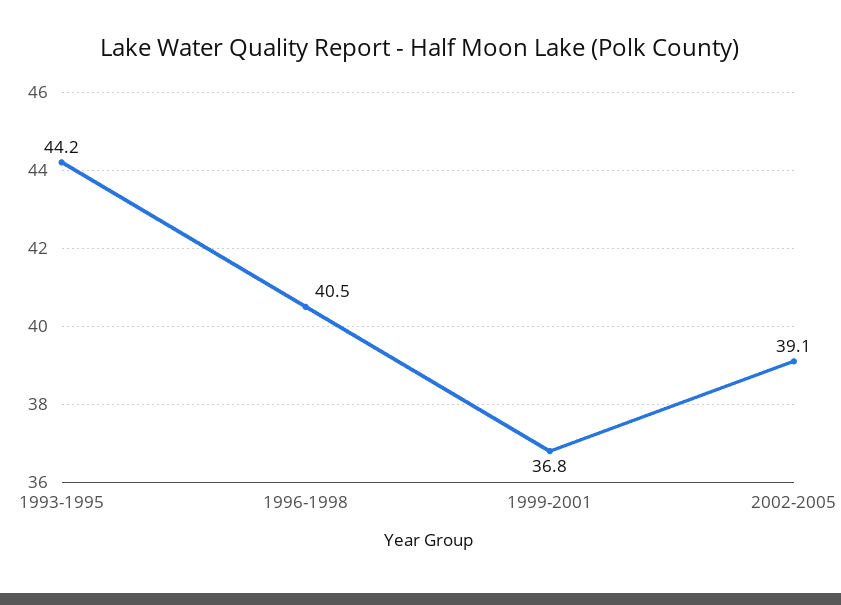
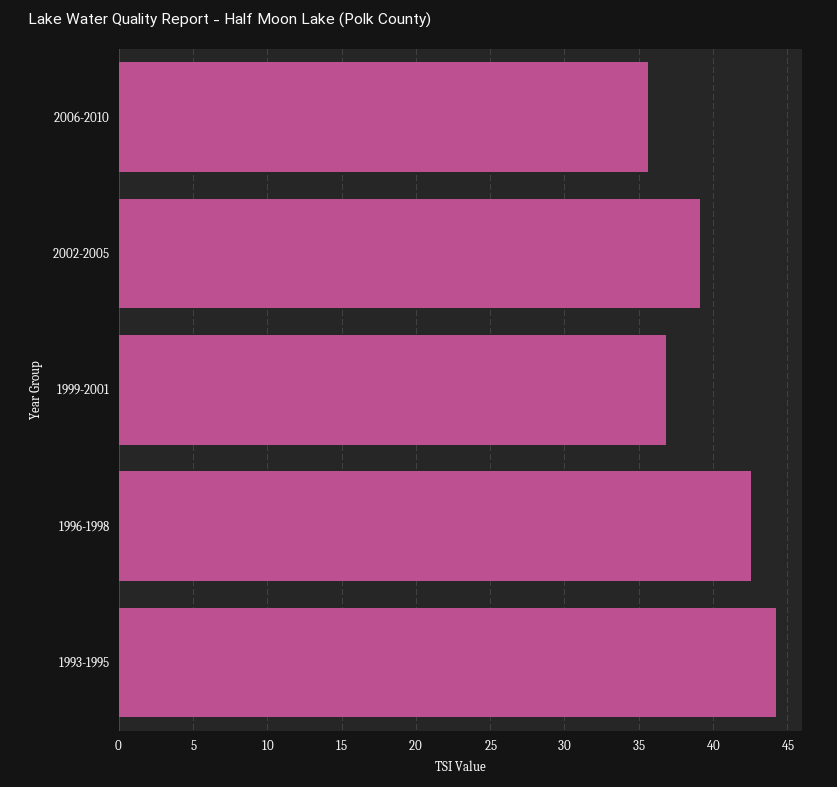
1996-1998: 40.5 -> 42.5
2006-2010: none -> 35.5

